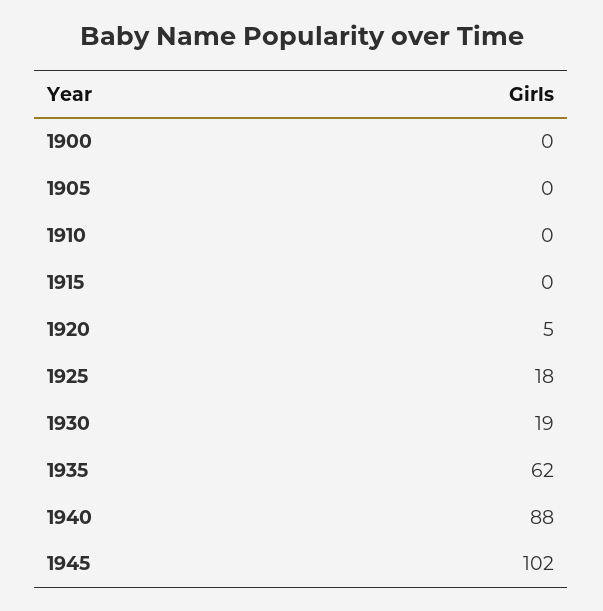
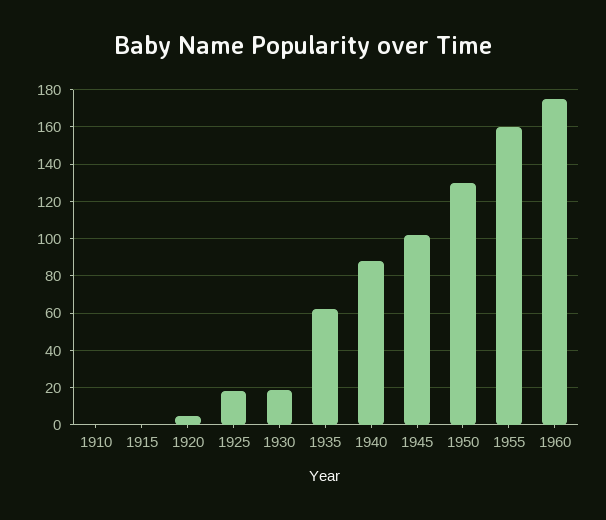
1900: 0 -> none
1905: 0 -> none
1950: none -> 130
1955: none -> 160
1960: none -> 175

